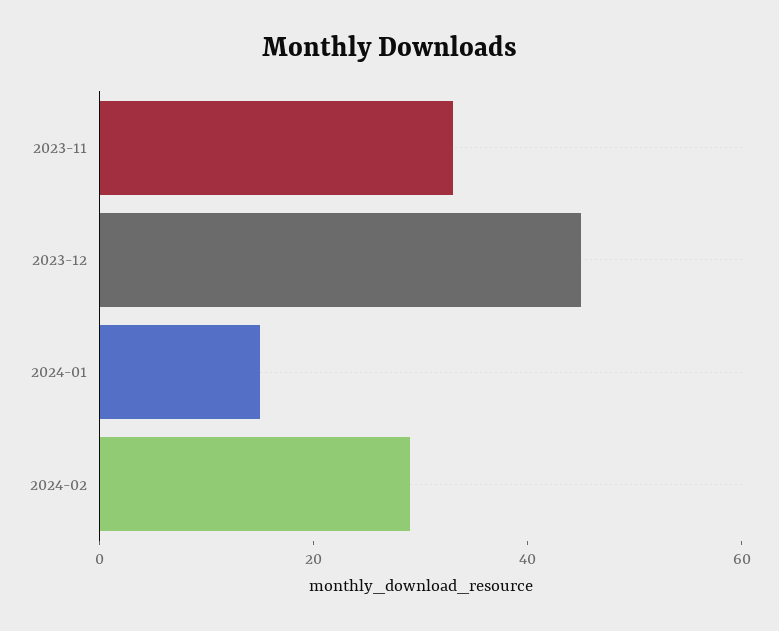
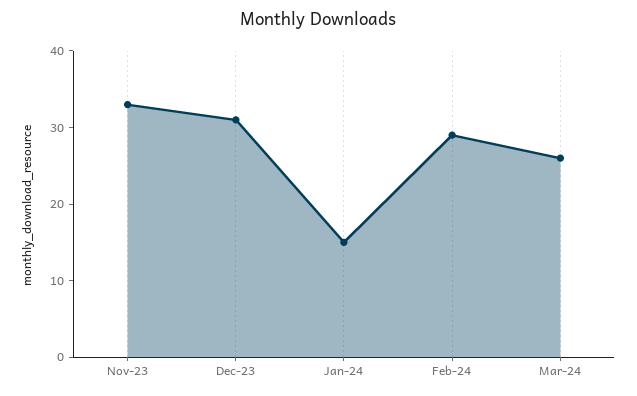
2023-12: 45 -> 30
Mar-24: none -> 25

